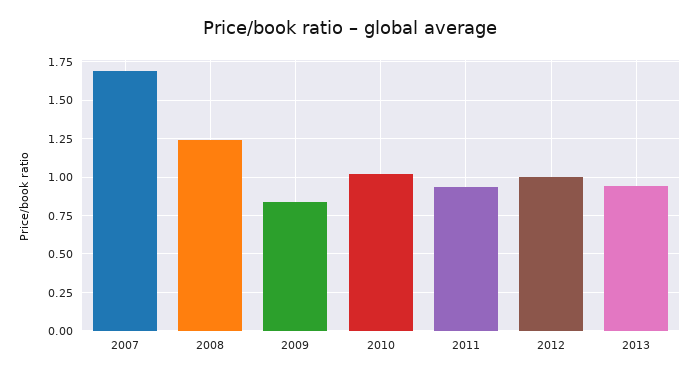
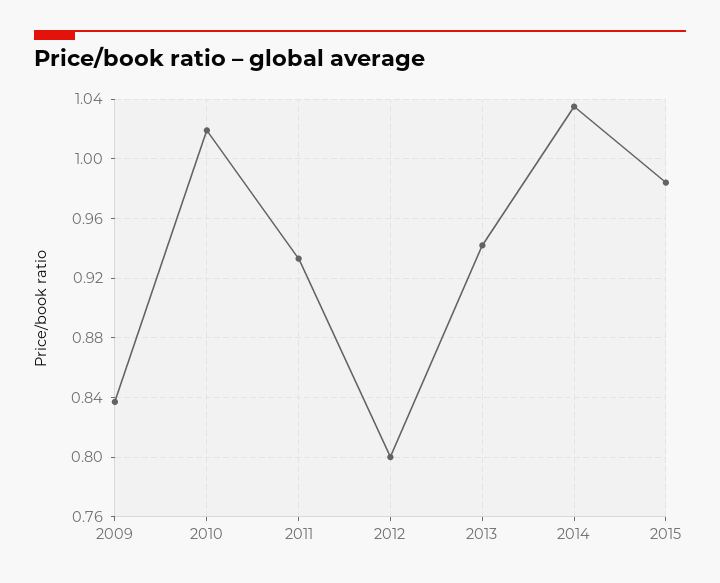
2007: 1.7 -> none
2008: 1.25 -> none
2012: 1 -> 0.8
2014: none -> 1.035
2015: none -> 0.985

